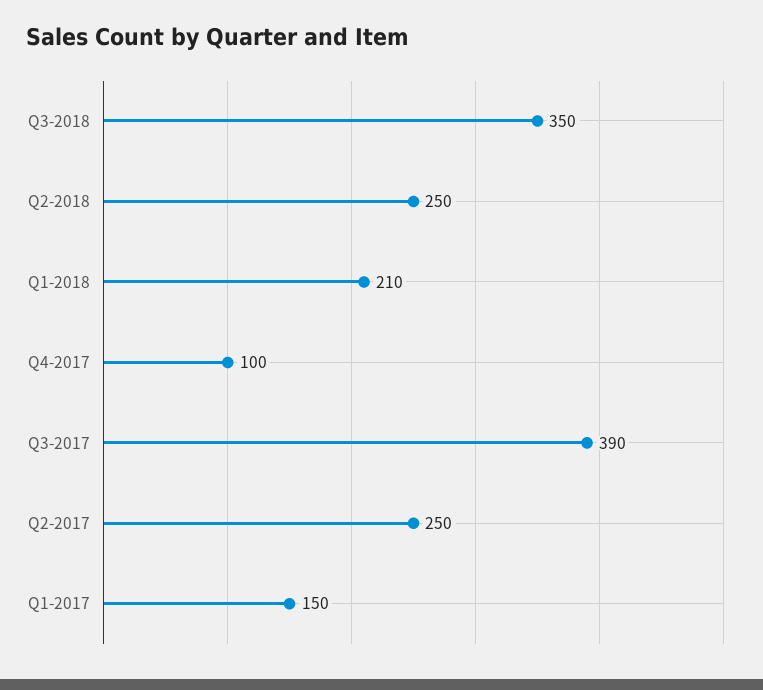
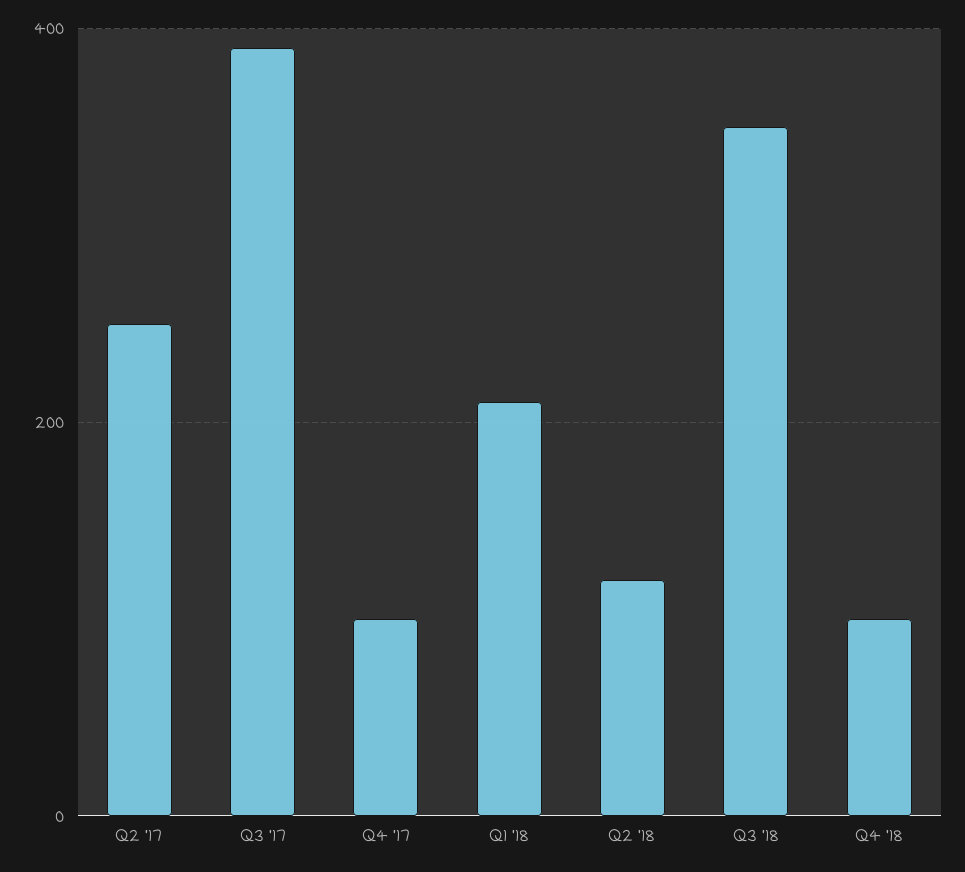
Q2-2018: 250 -> 120
Q1-2017: 150 -> none
Q4 '18: none -> 100

